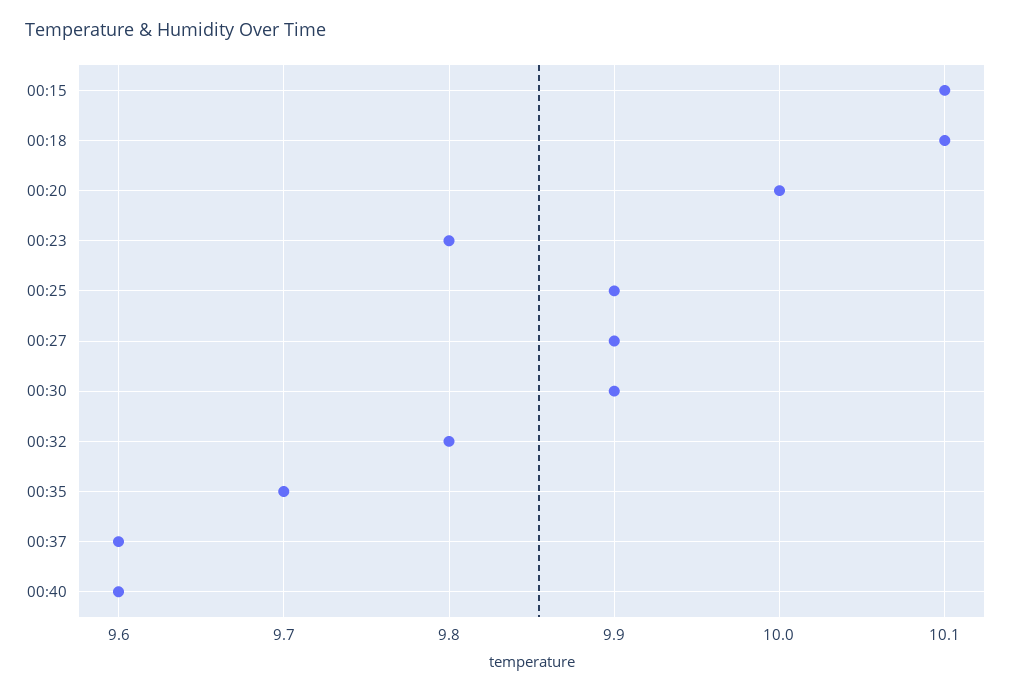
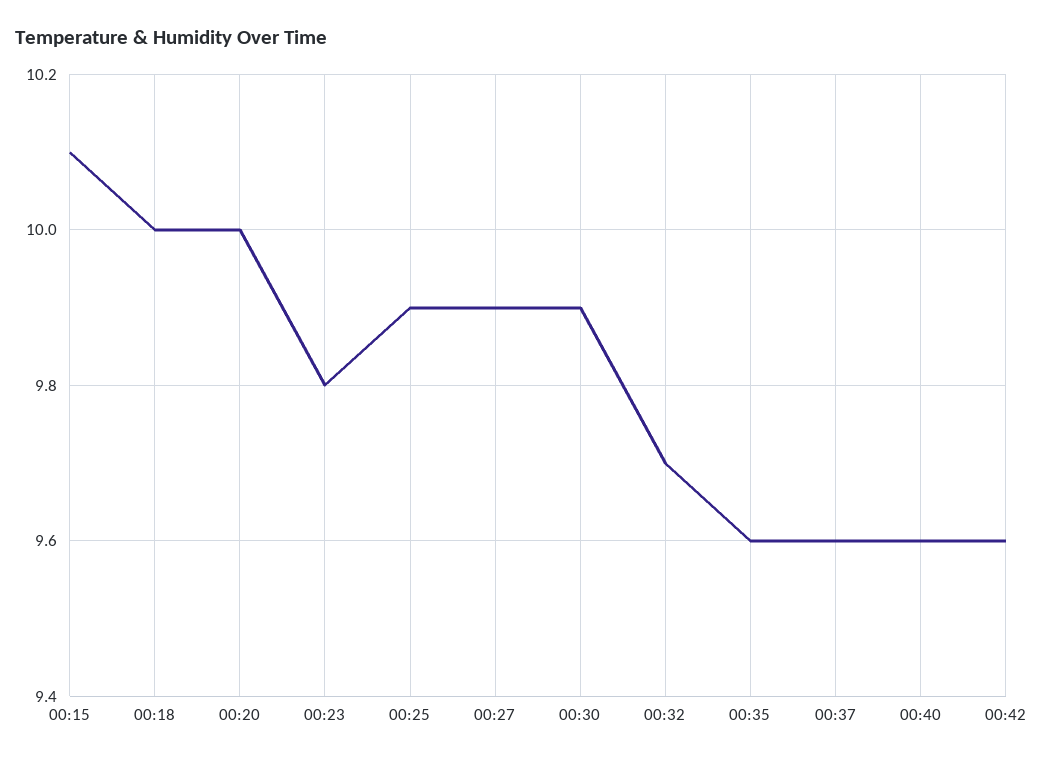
00:18: 10.1 -> 10
00:32: 9.8 -> 9.7
00:35: 9.7 -> 9.6
00:42: none -> 9.6

